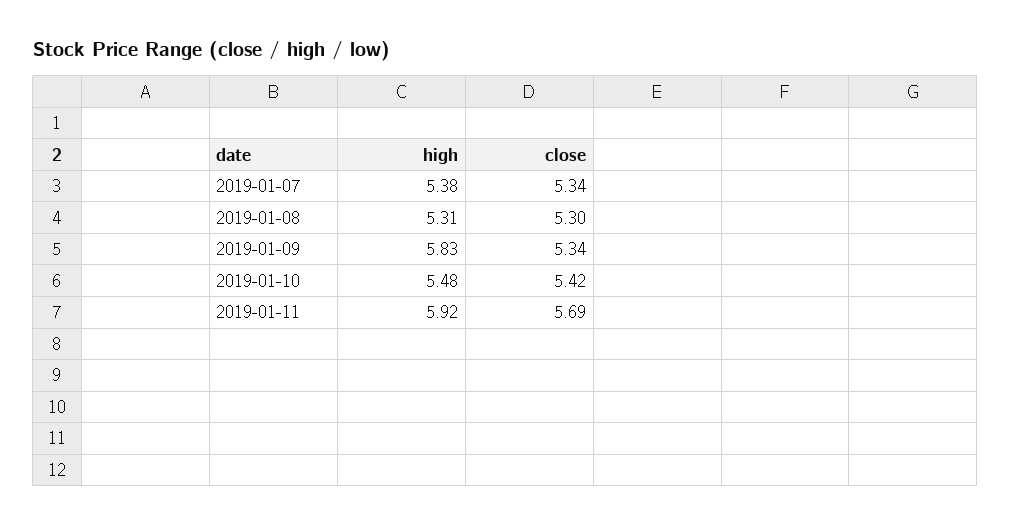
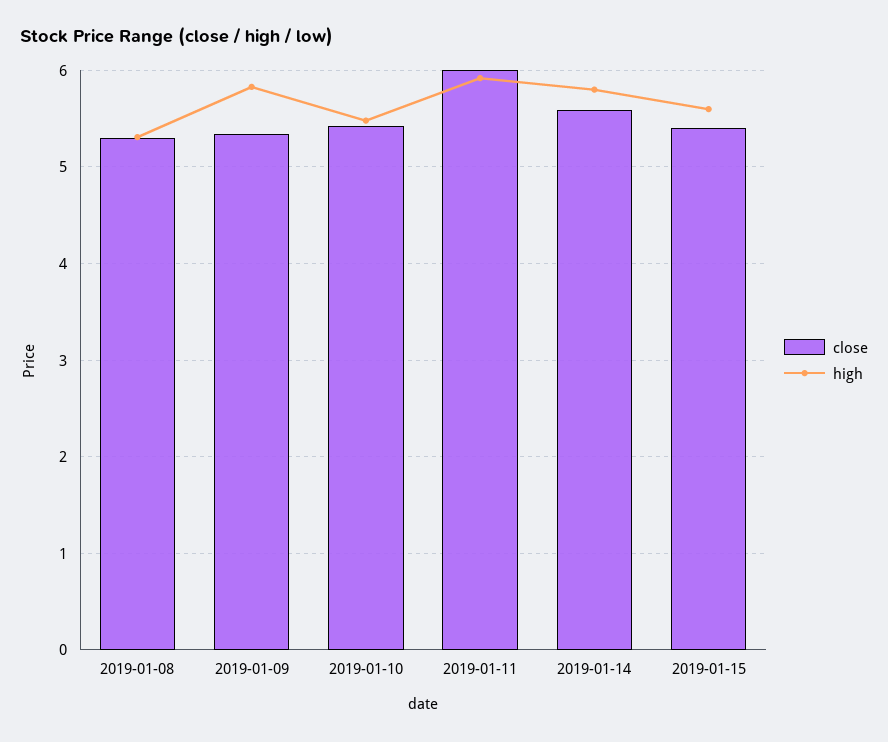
high, 2019-01-07: 5.38 -> none
close, 2019-01-07: 5.34 -> none
close, 2019-01-11: 5.69 -> 6
close, 2019-01-14: none -> 5.6
high, 2019-01-14: none -> 5.8
close, 2019-01-15: none -> 5.4
high, 2019-01-15: none -> 5.6

